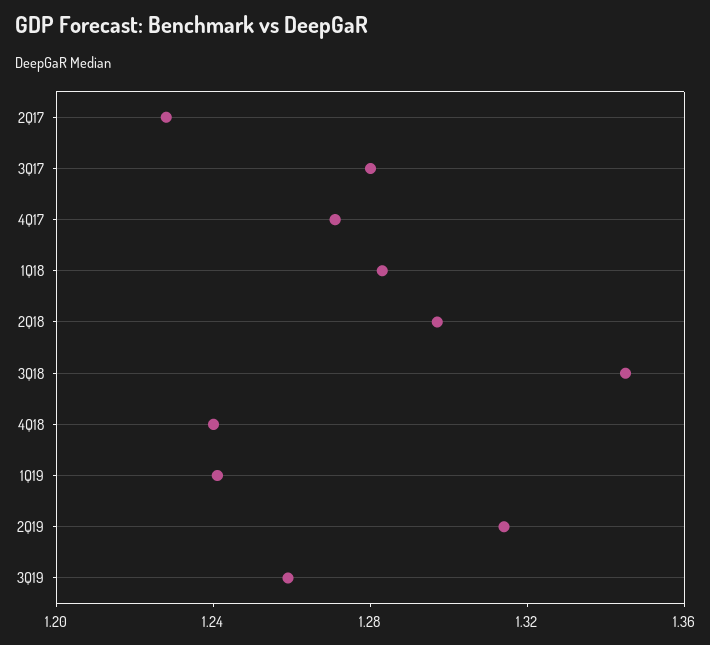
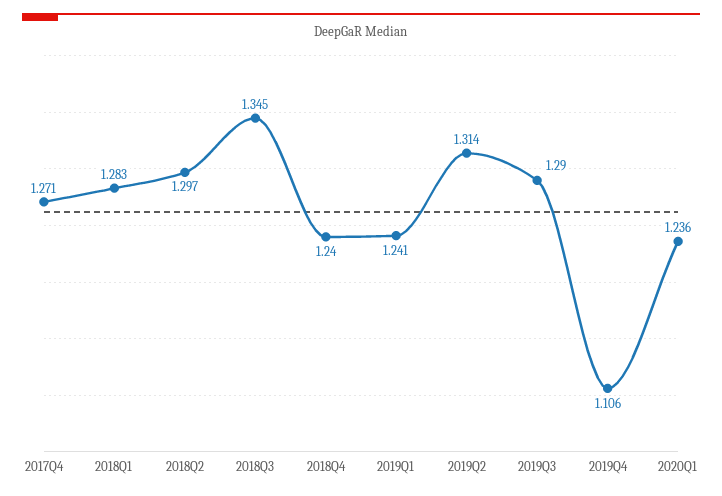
2Q17: 1.23 -> none
3Q17: 1.28 -> none
3Q19: 1.26 -> 1.29
2019Q4: none -> 1.106
2020Q1: none -> 1.236

